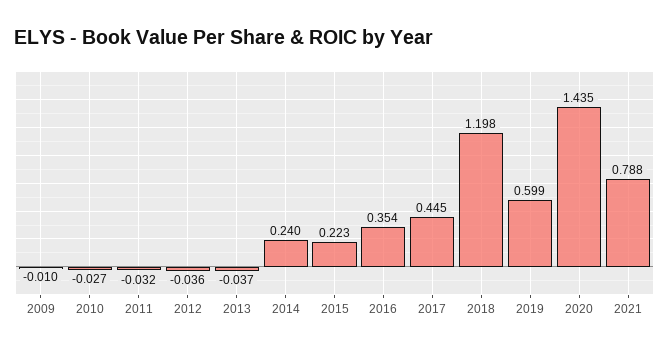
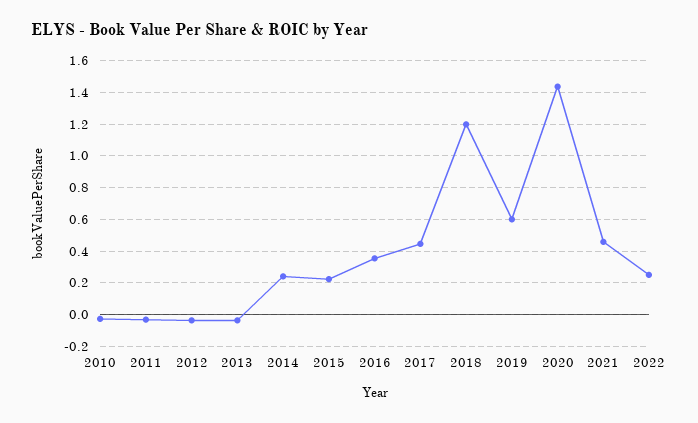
2009: -0.01 -> none
2021: 0.788 -> 0.45
2022: none -> 0.25

